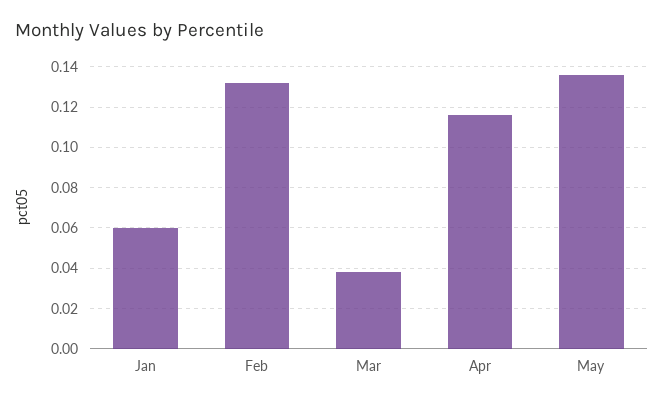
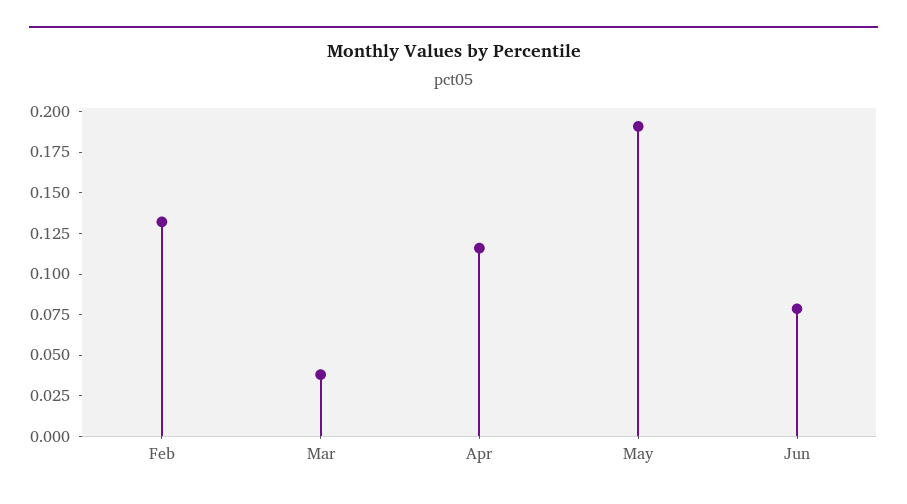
Jan: 0.06 -> none
May: 0.135 -> 0.19
Jun: none -> 0.08

